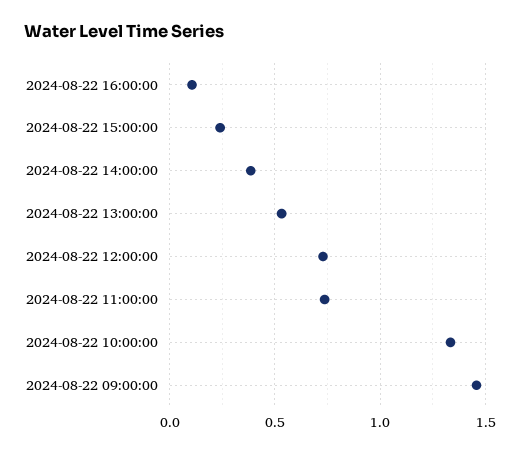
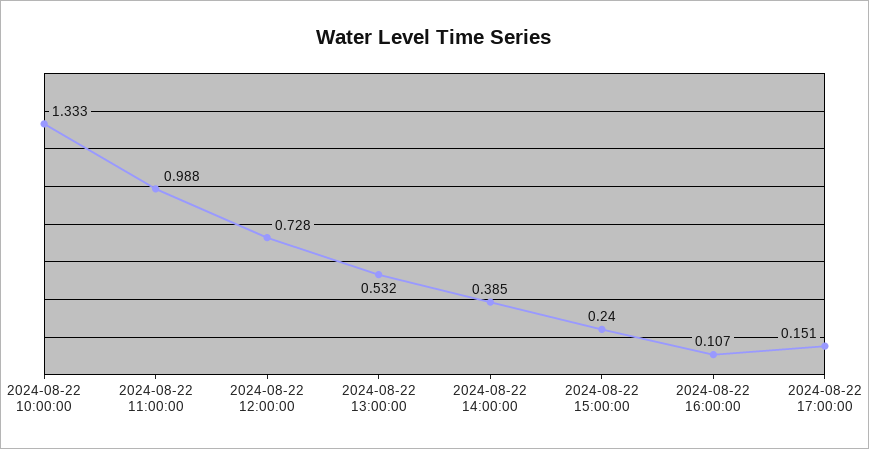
2024-08-22 11:00:00: 0.75 -> 0.988
2024-08-22 09:00:00: 1.45 -> none
2024-08-22 17:00:00: none -> 0.151

